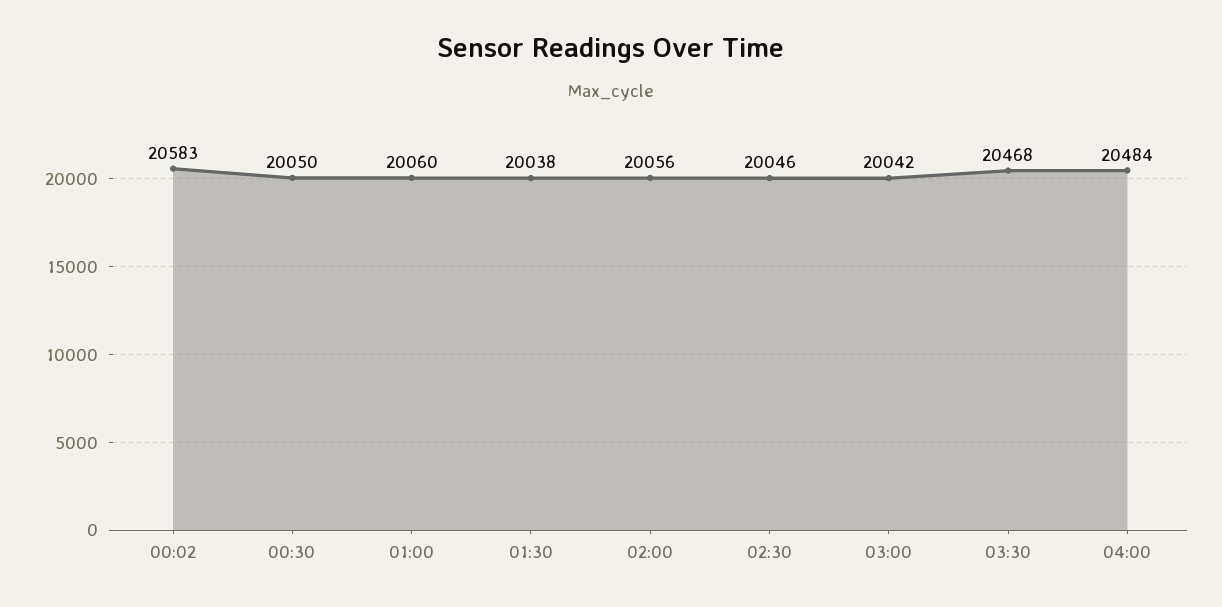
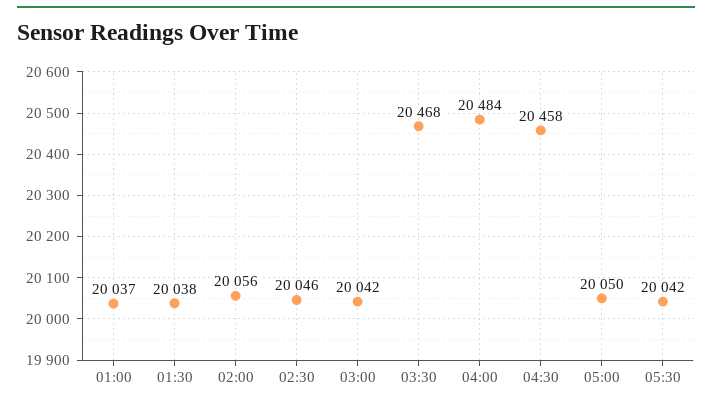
00:02: 20583 -> none
00:30: 20050 -> none
01:00: 20060 -> 20037
04:30: none -> 20458
05:00: none -> 20050
05:30: none -> 20042

